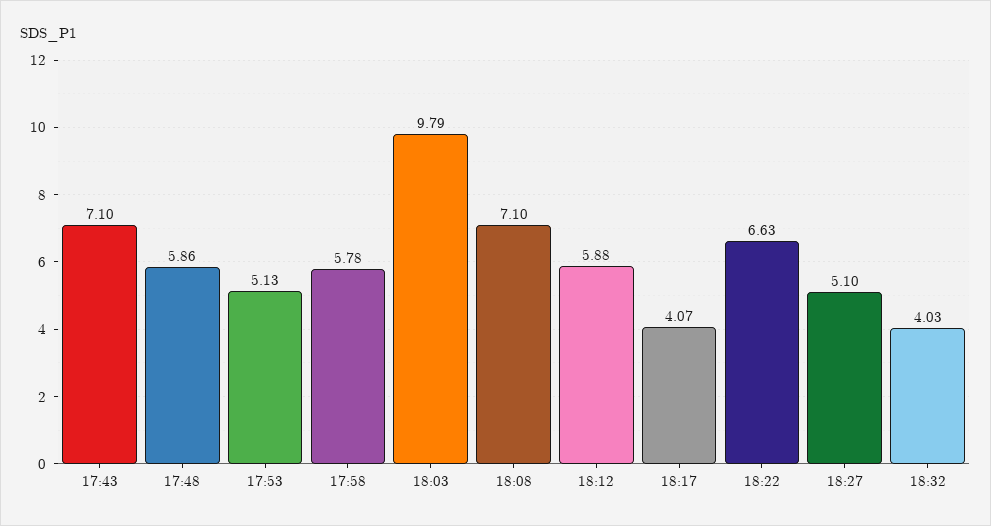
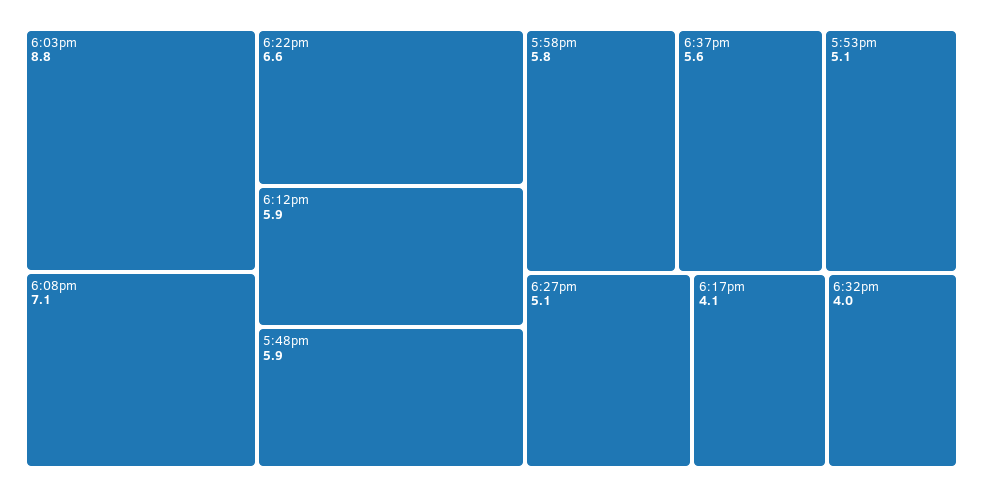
17:43: 7.1 -> none
18:03: 9.79 -> 8.8
6:37pm: none -> 5.6

